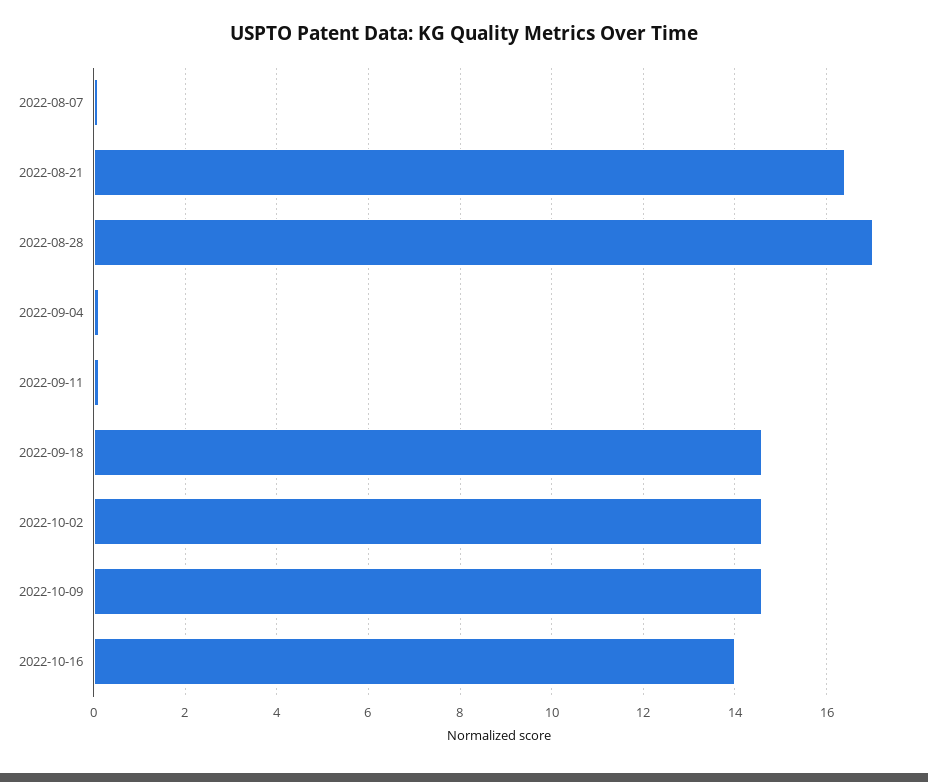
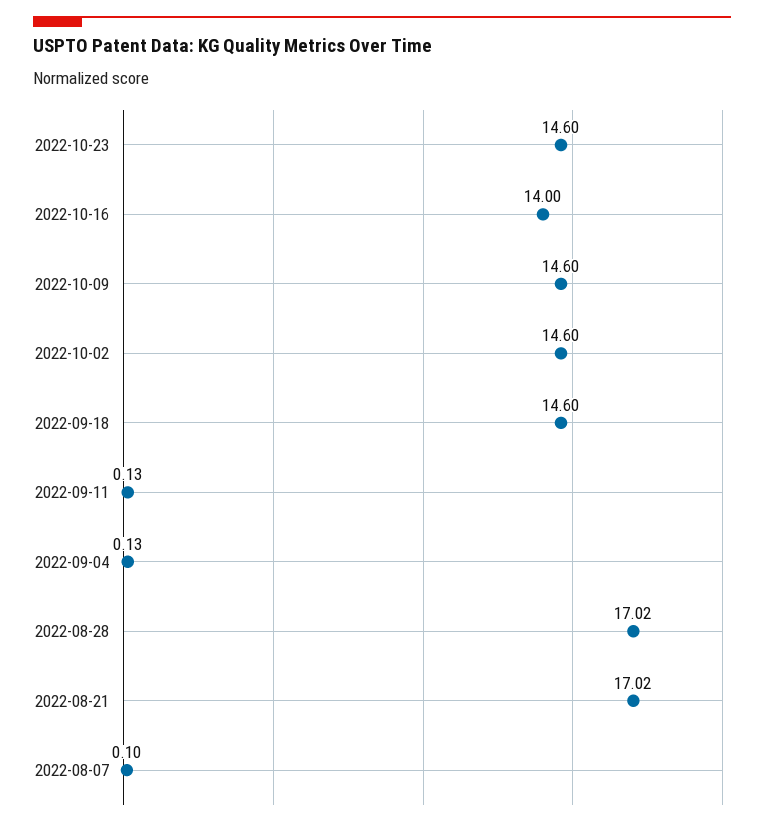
2022-08-21: 16.4 -> 17.02
2022-10-23: none -> 14.6

